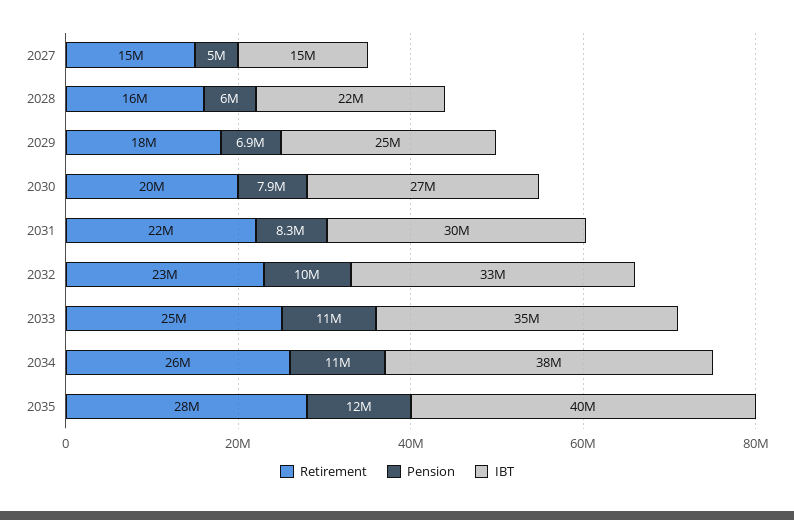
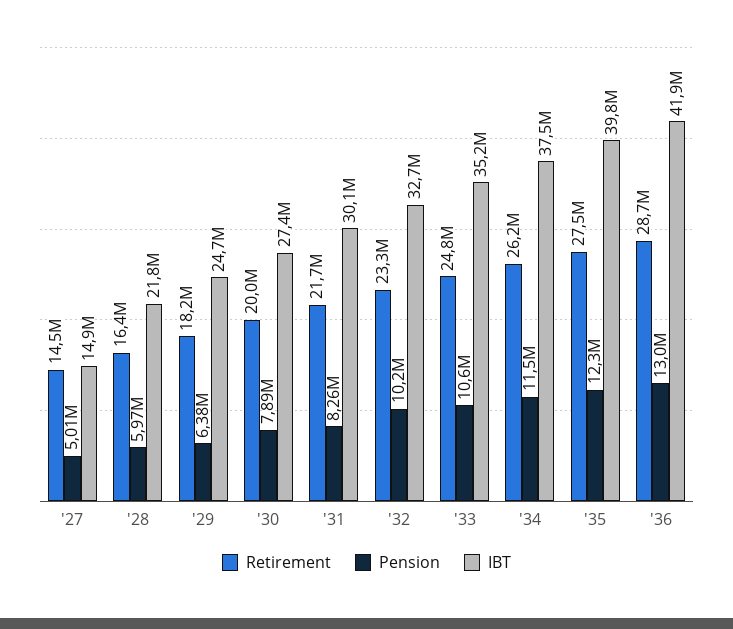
Pension, 2029: 6900000 -> 6380000
Retirement, '36: none -> 28700000
Pension, '36: none -> 13000000
IBT, '36: none -> 41900000

